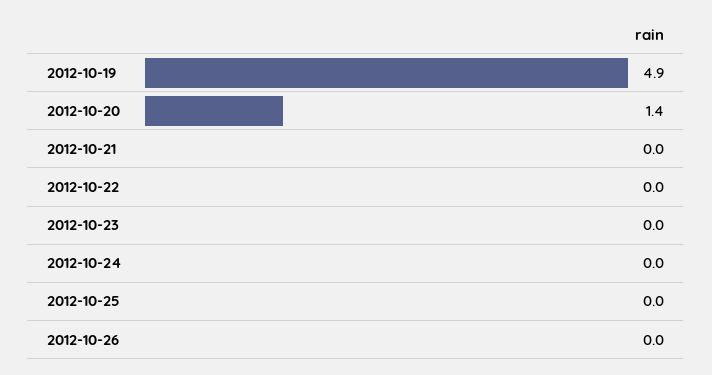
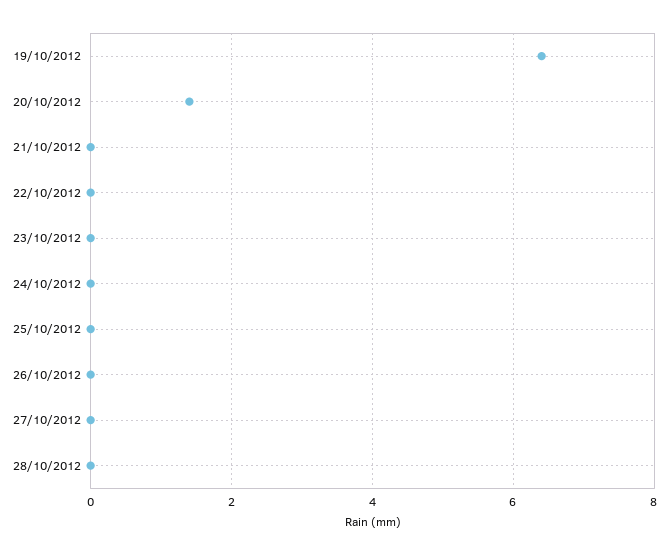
2012-10-19: 4.9 -> 6.5
27/10/2012: none -> 0
28/10/2012: none -> 0

